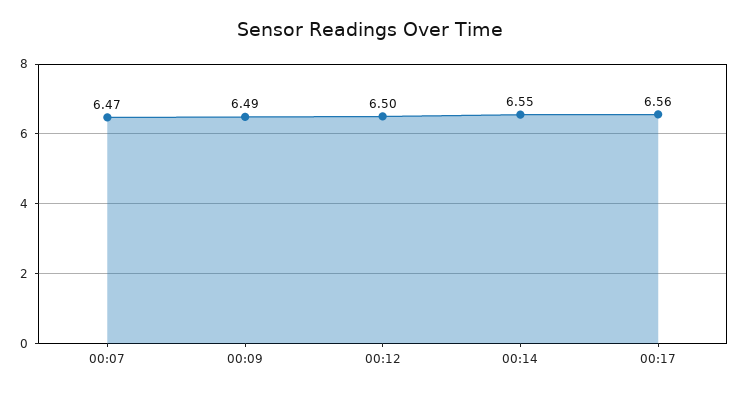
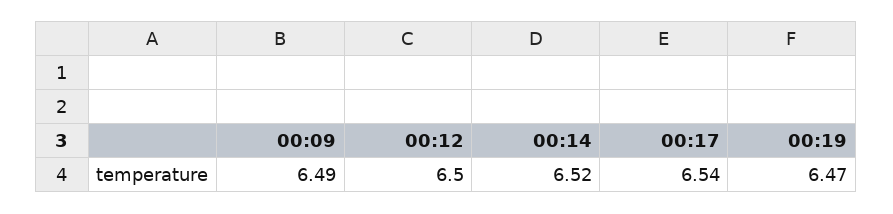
00:07: 6.47 -> none
00:14: 6.55 -> 6.52
00:17: 6.56 -> 6.54
00:19: none -> 6.47

